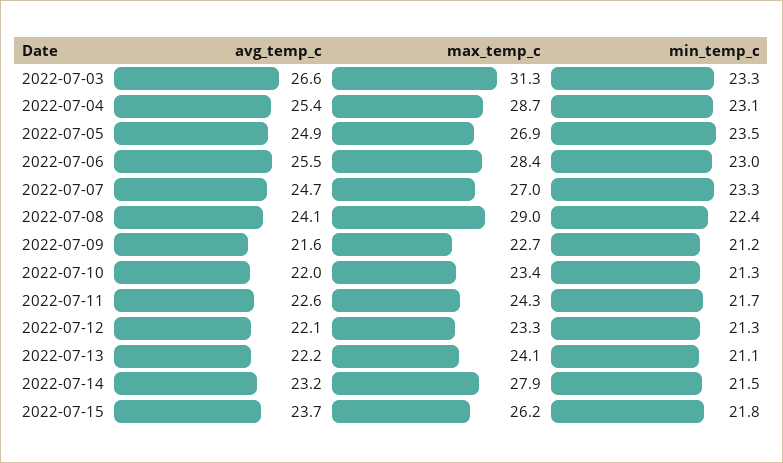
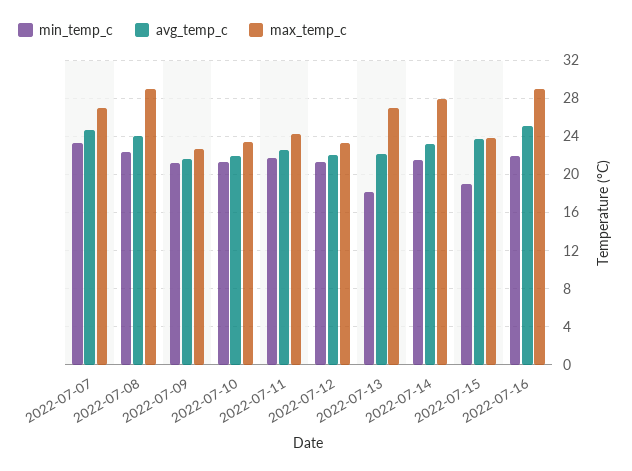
avg_temp_c, 2022-07-03: 26.6 -> none
max_temp_c, 2022-07-03: 31.3 -> none
min_temp_c, 2022-07-03: 23.3 -> none
avg_temp_c, 2022-07-04: 25.4 -> none
max_temp_c, 2022-07-04: 28.7 -> none
min_temp_c, 2022-07-04: 23.1 -> none
avg_temp_c, 2022-07-05: 24.9 -> none
max_temp_c, 2022-07-05: 26.9 -> none
min_temp_c, 2022-07-05: 23.5 -> none
avg_temp_c, 2022-07-06: 25.5 -> none
max_temp_c, 2022-07-06: 28.4 -> none
min_temp_c, 2022-07-06: 23 -> none
max_temp_c, 2022-07-13: 24.1 -> 27
min_temp_c, 2022-07-13: 21.1 -> 18
max_temp_c, 2022-07-15: 26.2 -> 24
min_temp_c, 2022-07-15: 21.8 -> 19
min_temp_c, 2022-07-16: none -> 22
avg_temp_c, 2022-07-16: none -> 25
max_temp_c, 2022-07-16: none -> 29

